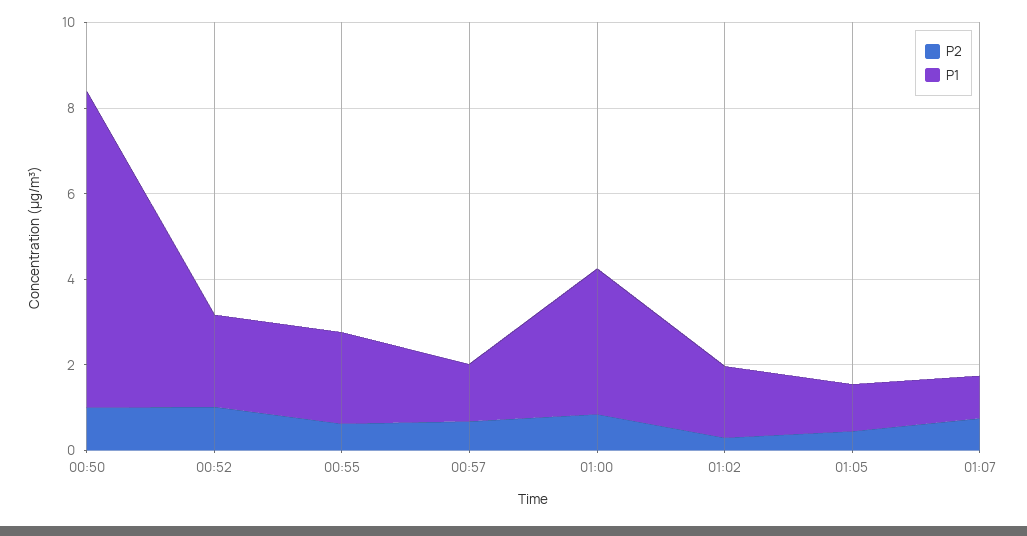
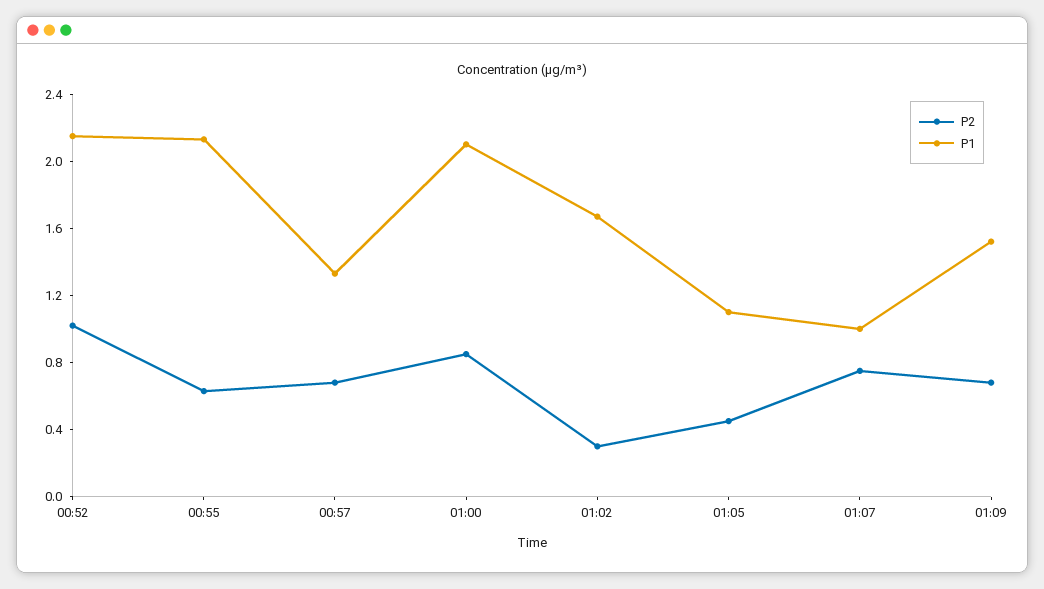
P2, 00:50: 1 -> none
P1, 00:50: 7.5 -> none
P1, 01:00: 3.5 -> 2.1
P2, 01:09: none -> 0.7
P1, 01:09: none -> 1.5

